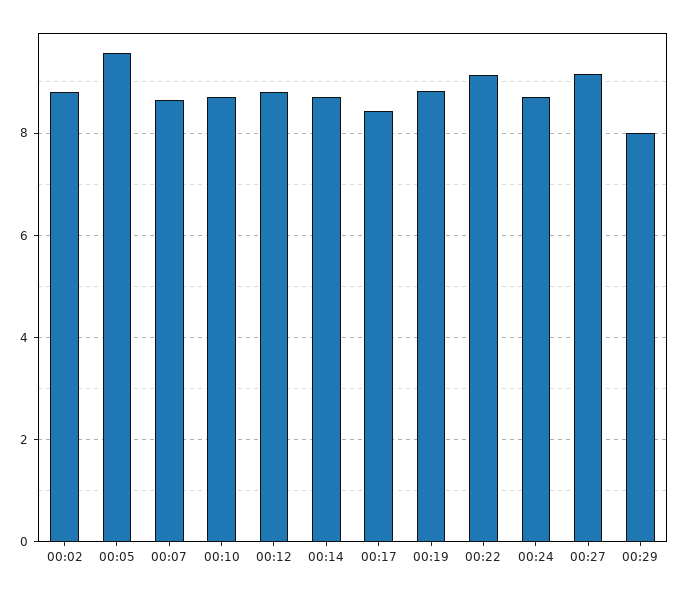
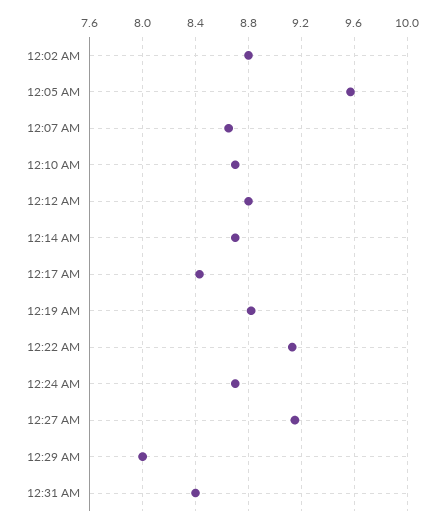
12:31 AM: none -> 8.4

